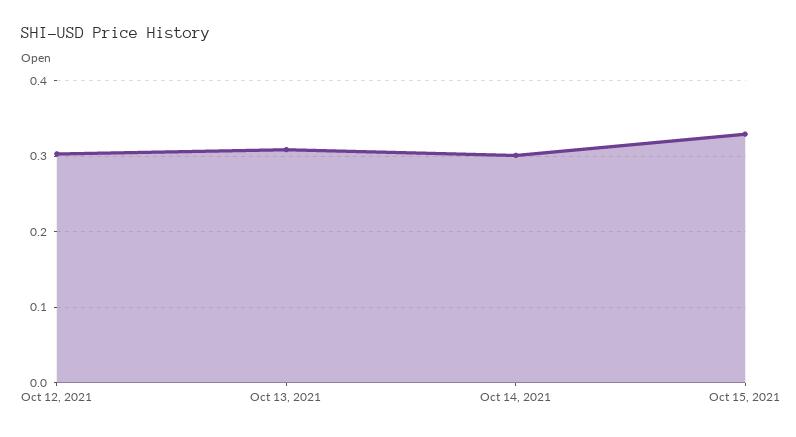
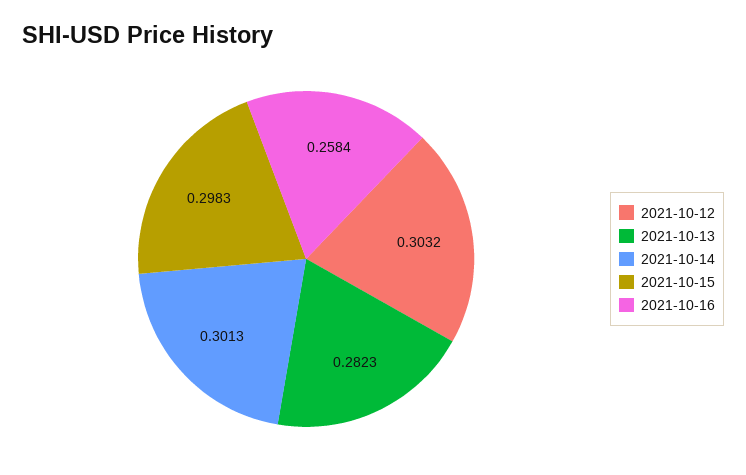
Oct 13, 2021: 0.31 -> 0.2823
Oct 15, 2021: 0.33 -> 0.2983
2021-10-16: none -> 0.2584

